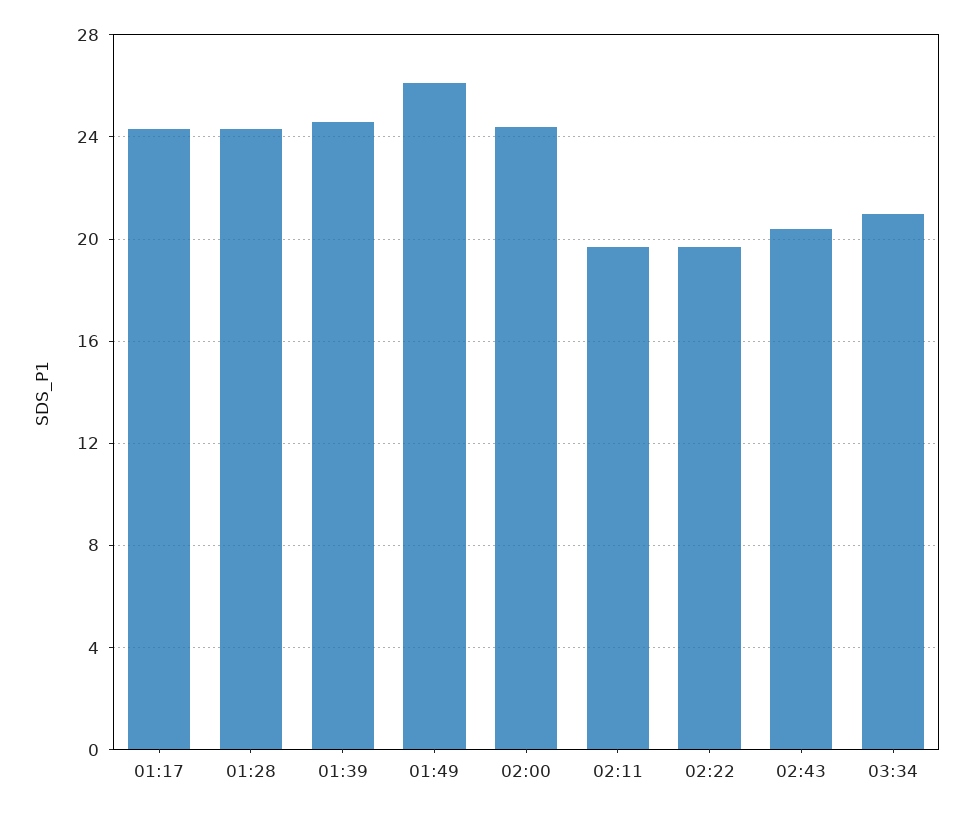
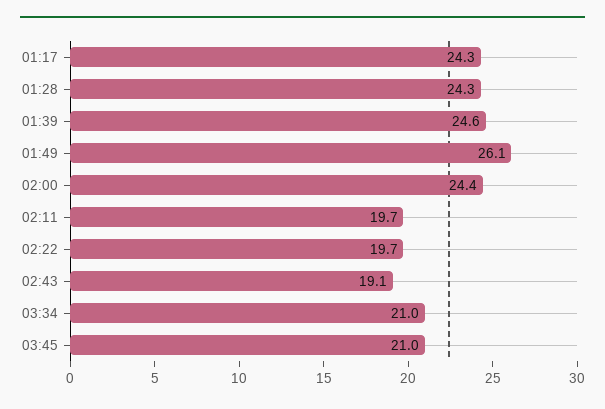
02:43: 20.5 -> 19.1
03:45: none -> 21

